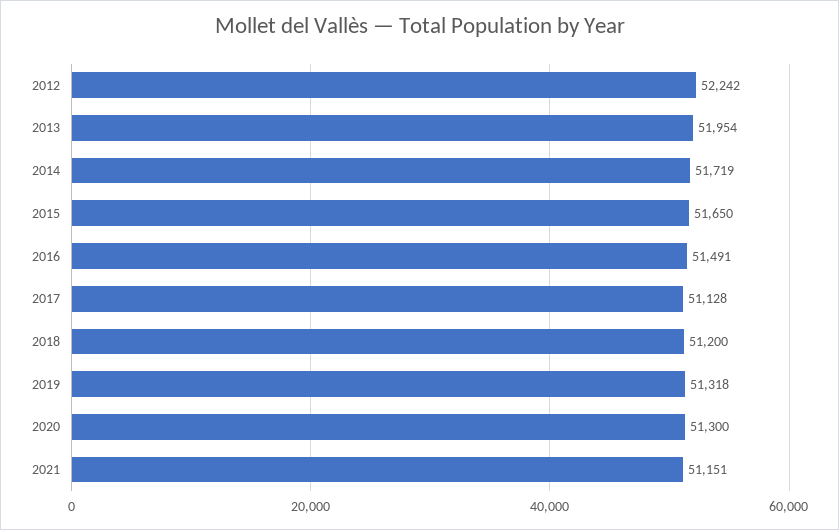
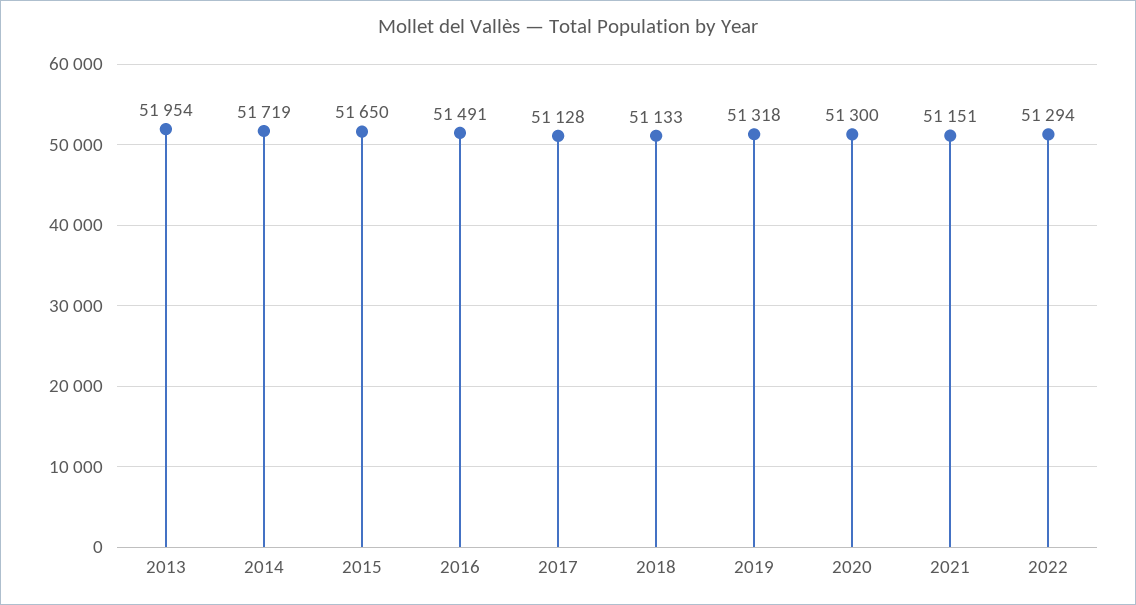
2012: 52242 -> none
2018: 51200 -> 51133
2022: none -> 51294

